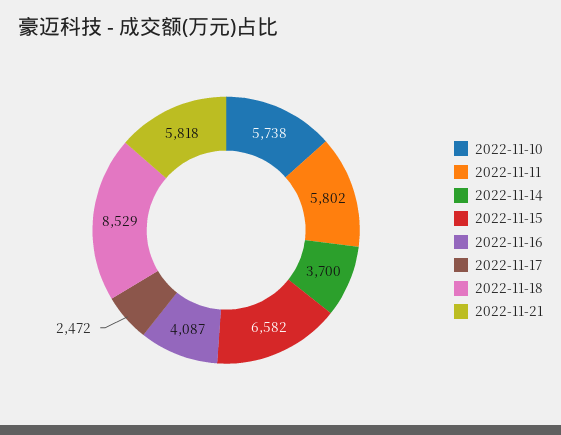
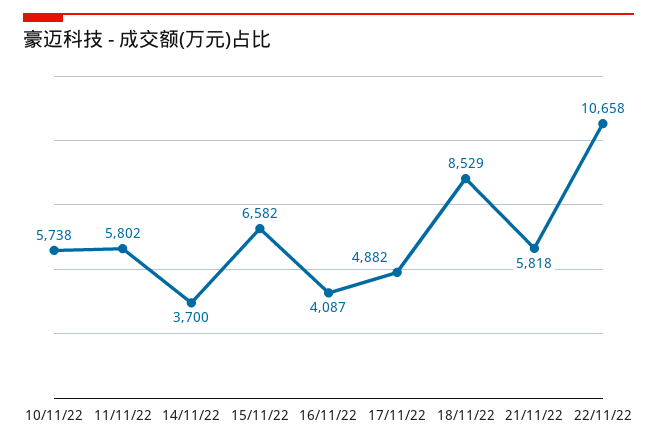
2022-11-17: 2472 -> 4882
22/11/22: none -> 10658

